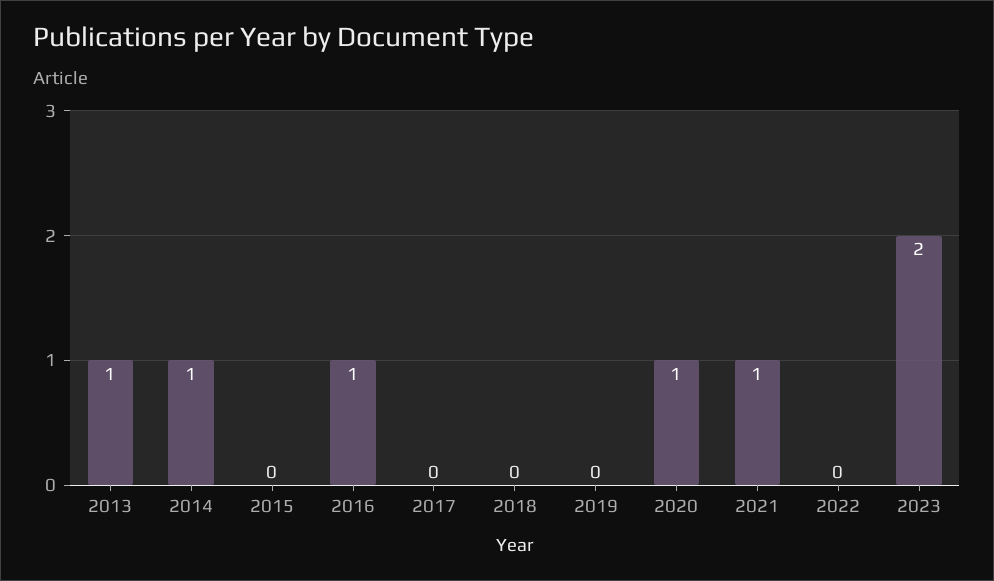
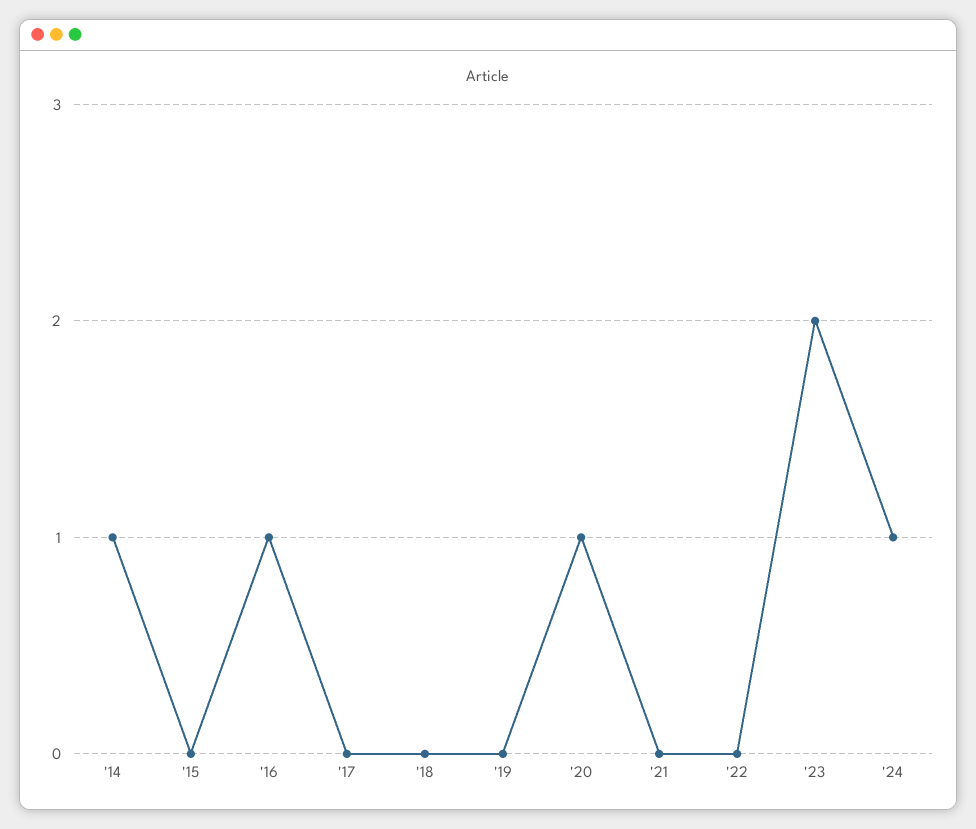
2013: 1 -> none
2021: 1 -> 0
'24: none -> 1

